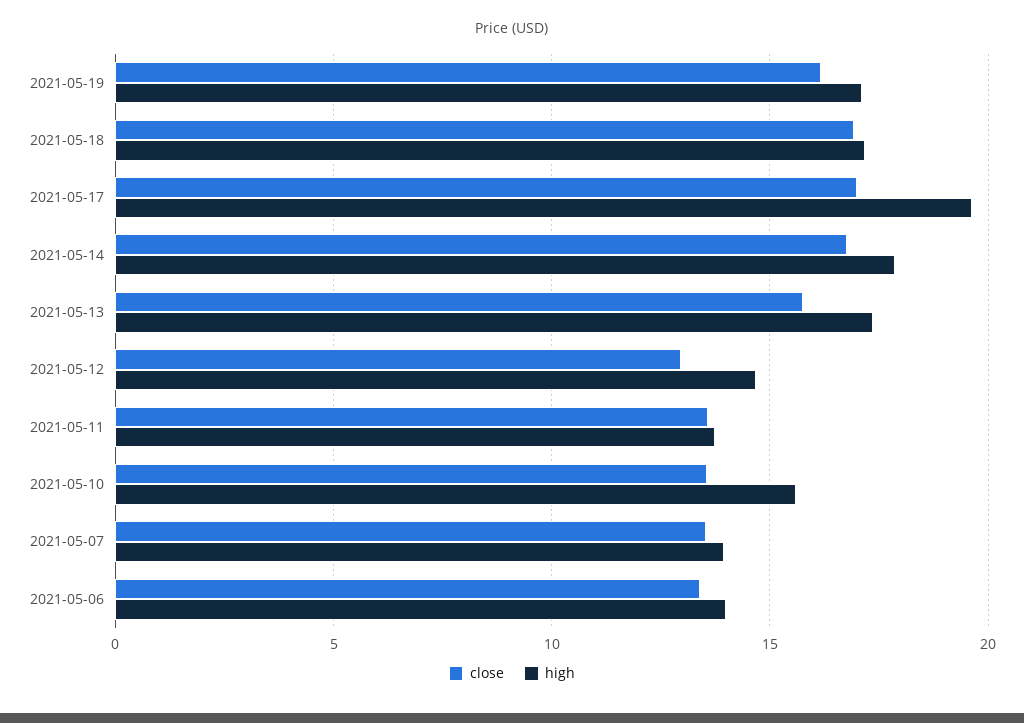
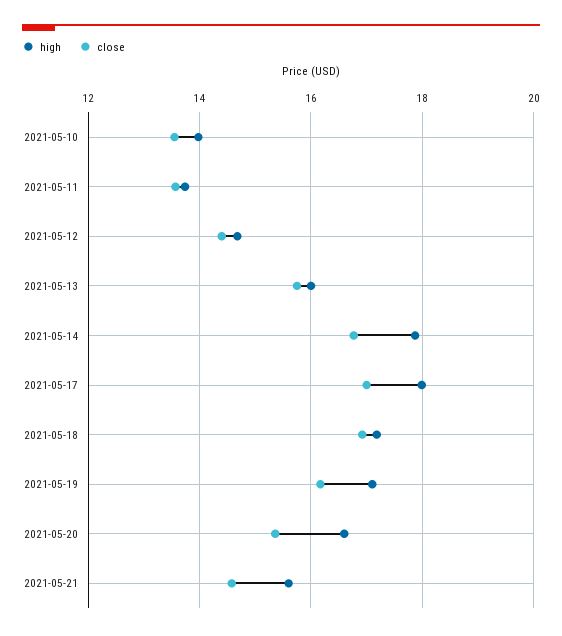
high, 2021-05-17: 19.5 -> 18
high, 2021-05-13: 17.5 -> 16
close, 2021-05-12: 13 -> 14.4
high, 2021-05-10: 15.5 -> 14
close, 2021-05-07: 13.5 -> none
high, 2021-05-07: 14 -> none
close, 2021-05-06: 13.5 -> none
high, 2021-05-06: 14 -> none
high, 2021-05-20: none -> 16.6
close, 2021-05-20: none -> 15.4
high, 2021-05-21: none -> 15.6
close, 2021-05-21: none -> 14.6

